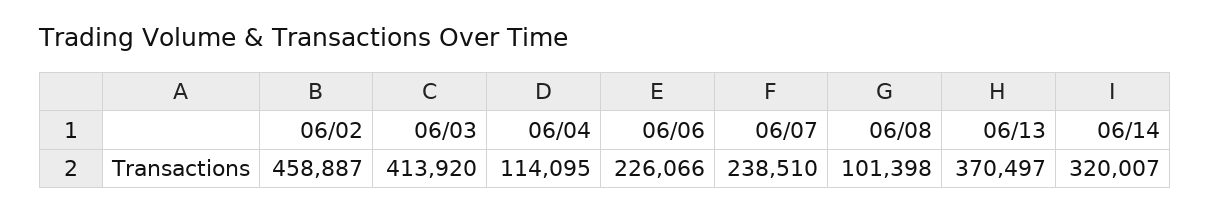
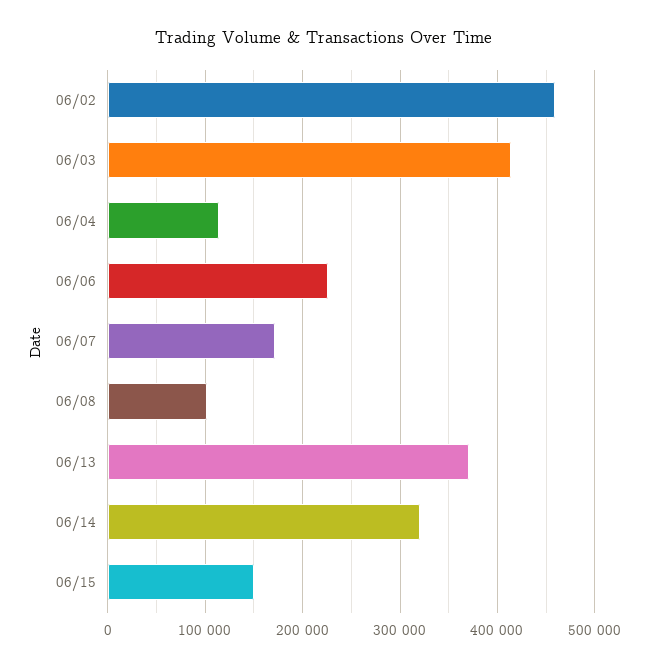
06/07: 238510 -> 170000
06/15: none -> 150000

